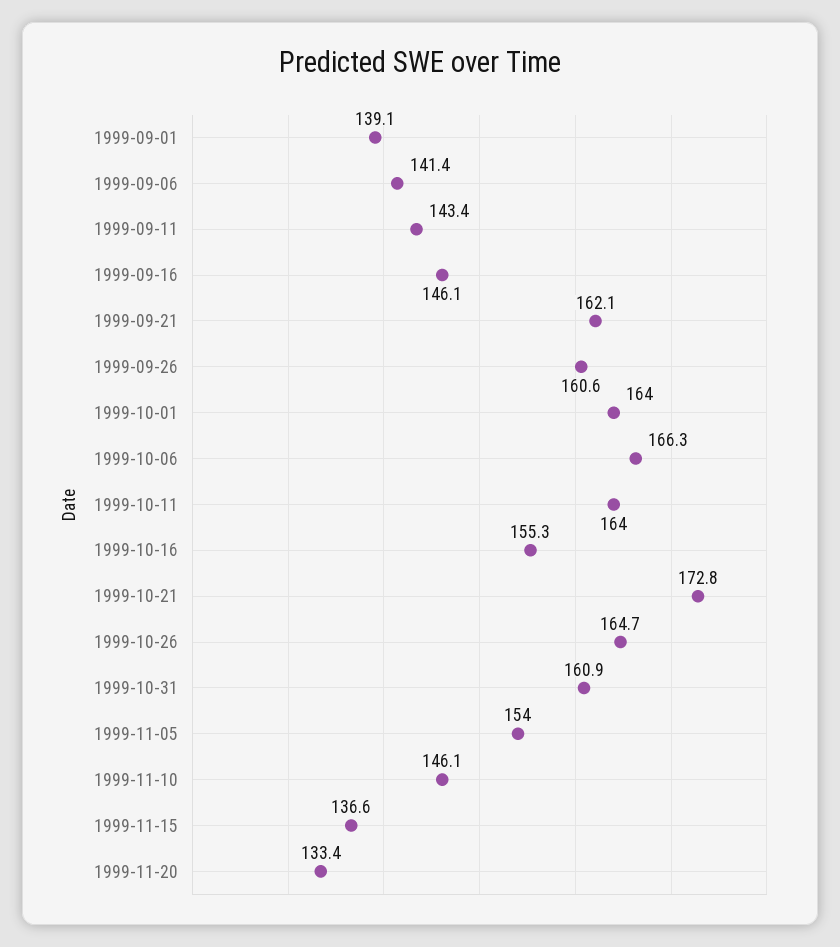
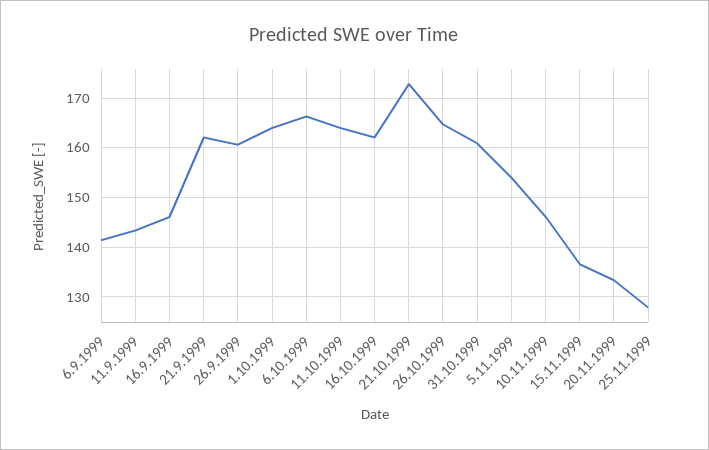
1999-09-01: 139.1 -> none
1999-10-16: 155.3 -> 162
25.11.1999: none -> 128

